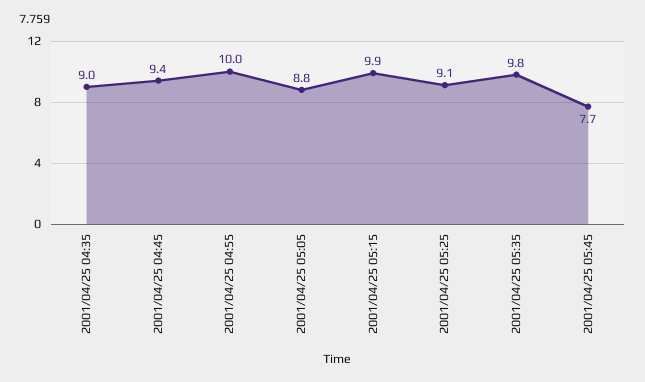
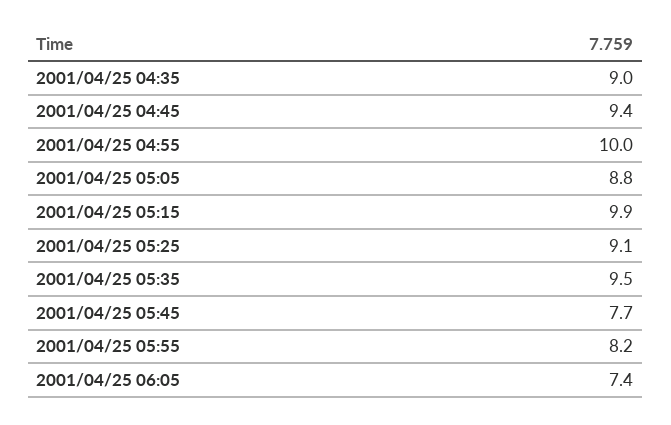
2001/04/25 05:35: 9.8 -> 9.5
2001/04/25 05:55: none -> 8.2
2001/04/25 06:05: none -> 7.4

